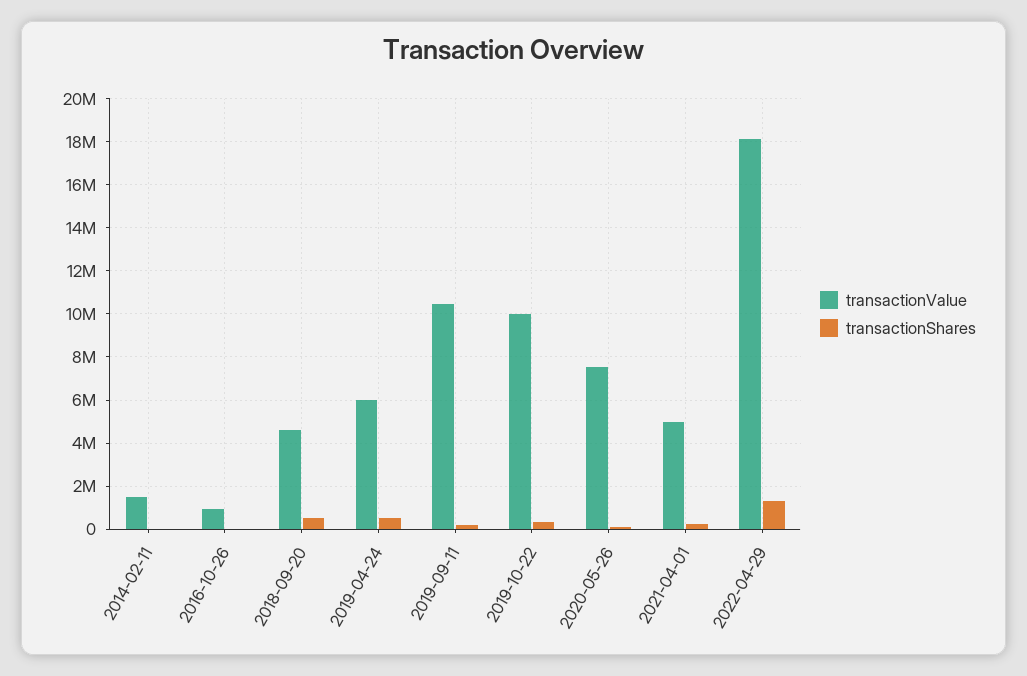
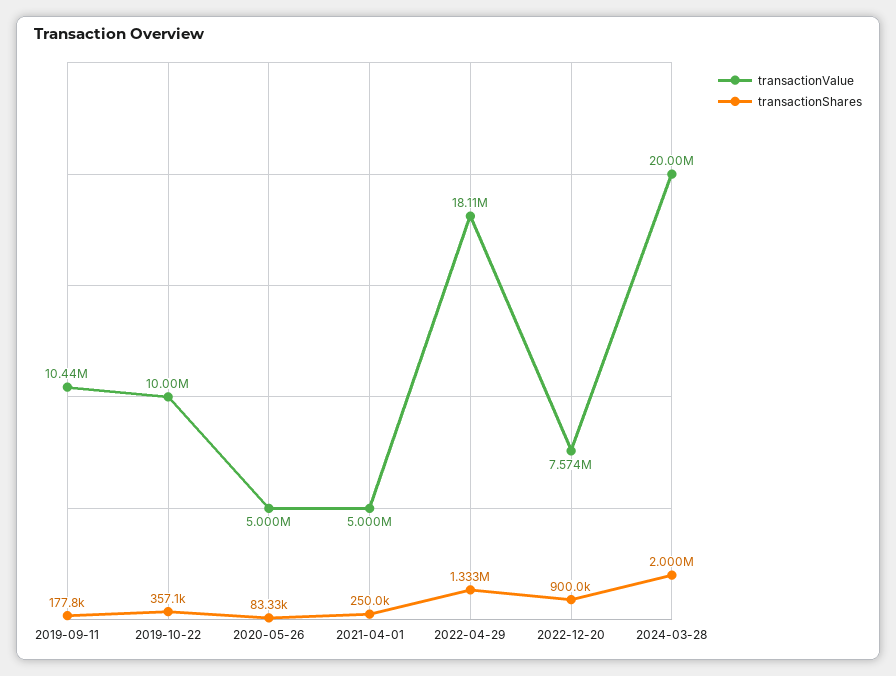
transactionValue, 2014-02-11: 1500000 -> none
transactionShares, 2014-02-11: 0 -> none
transactionValue, 2016-10-26: 1000000 -> none
transactionShares, 2016-10-26: 0 -> none
transactionValue, 2018-09-20: 4500000 -> none
transactionShares, 2018-09-20: 500000 -> none
transactionValue, 2019-04-24: 6000000 -> none
transactionShares, 2019-04-24: 500000 -> none
transactionValue, 2020-05-26: 7500000 -> 5000000
transactionValue, 2022-12-20: none -> 7574000
transactionShares, 2022-12-20: none -> 900000
transactionValue, 2024-03-28: none -> 20000000
transactionShares, 2024-03-28: none -> 2000000

